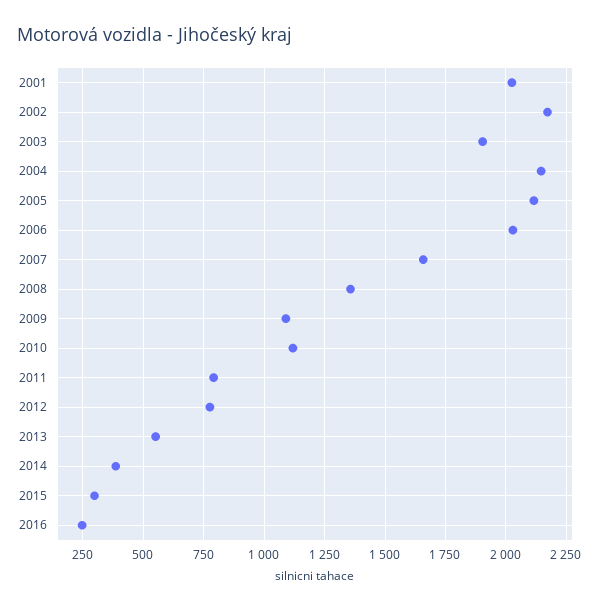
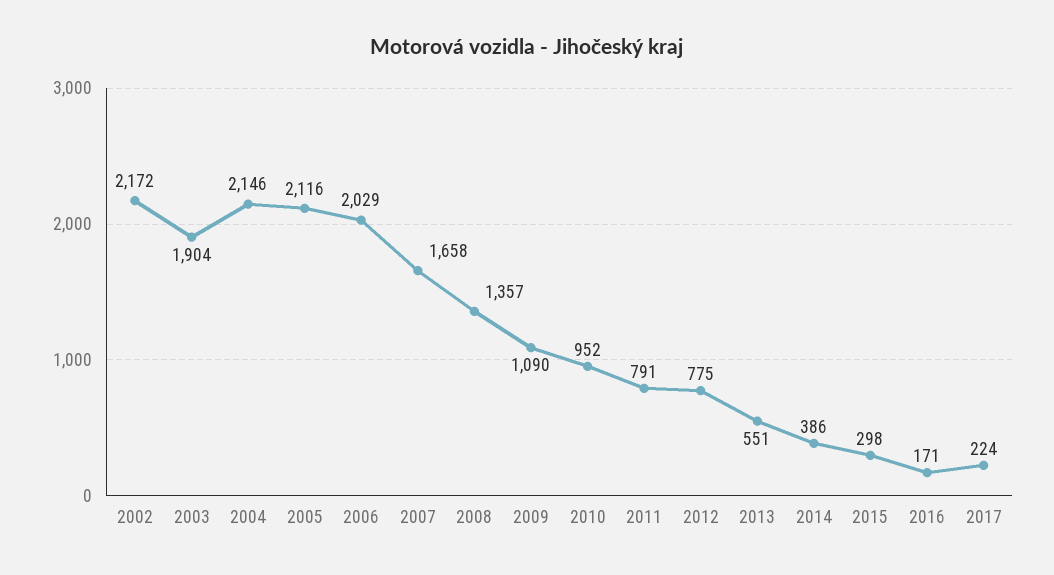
2001: 2025 -> none
2010: 1125 -> 952
2016: 250 -> 171
2017: none -> 224

